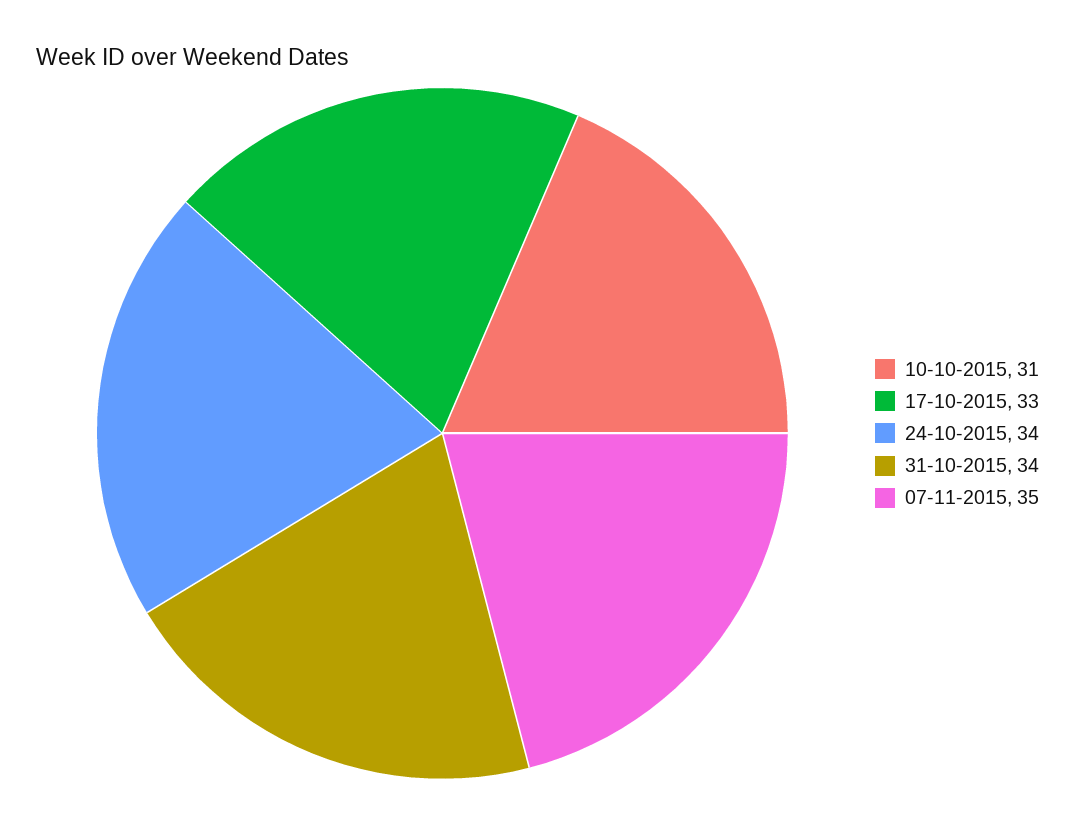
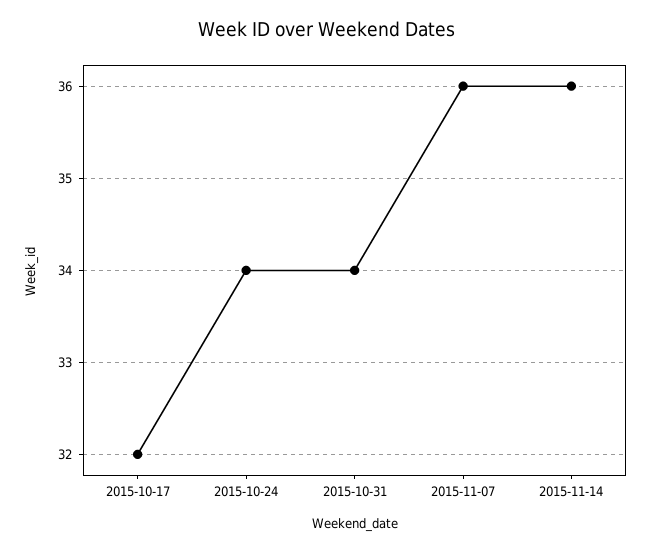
10-10-2015: 31 -> none
17-10-2015: 33 -> 32
07-11-2015: 35 -> 36
2015-11-14: none -> 36

